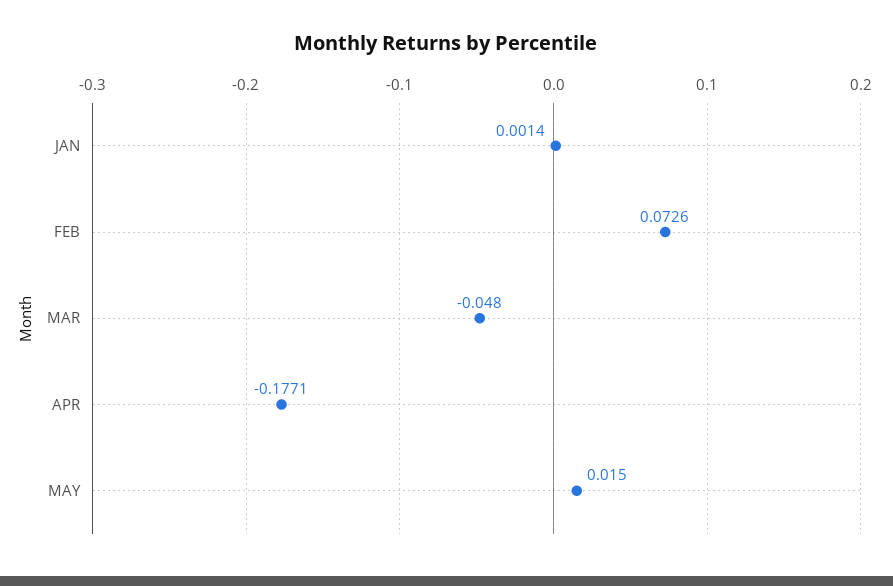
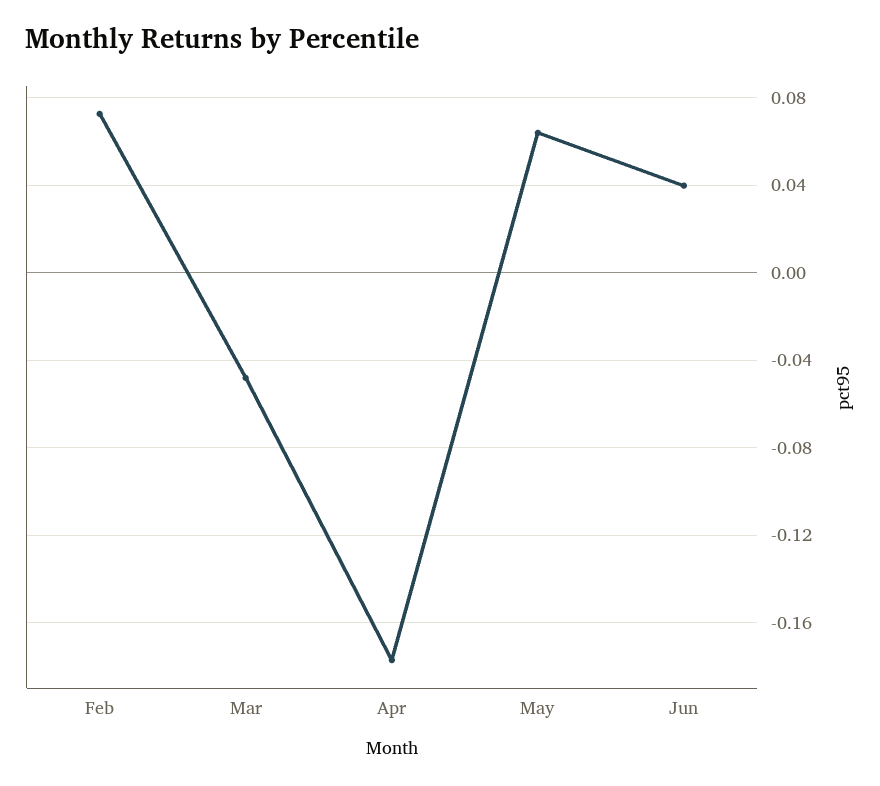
JAN: 0.0014 -> none
MAY: 0.015 -> 0.065
Jun: none -> 0.04

